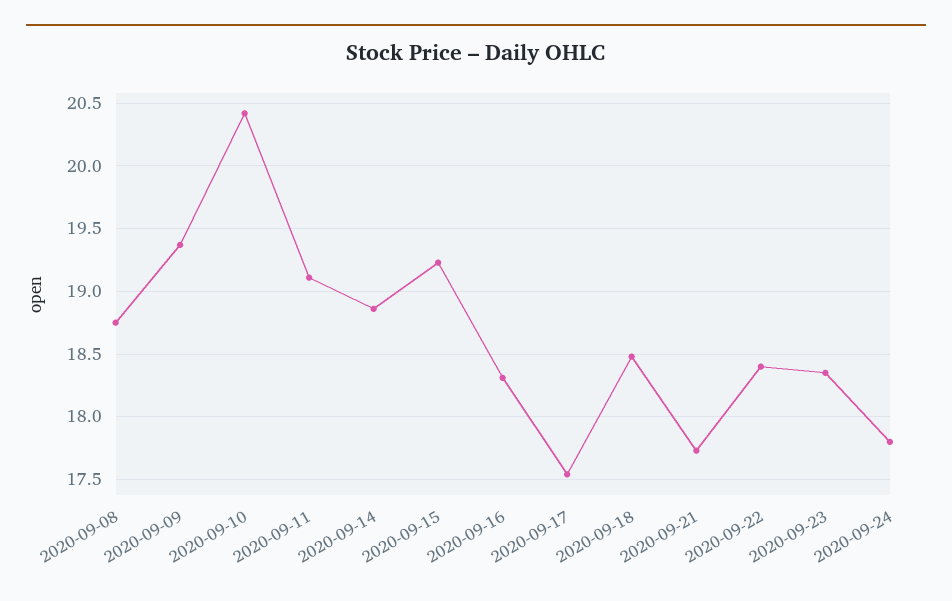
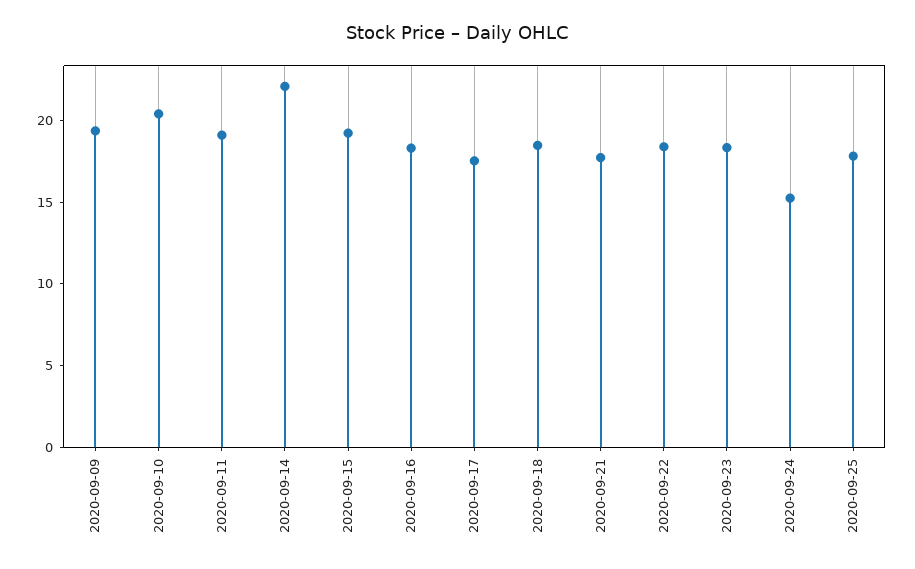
2020-09-08: 18.75 -> none
2020-09-14: 18.85 -> 22
2020-09-24: 17.8 -> 15
2020-09-25: none -> 18

